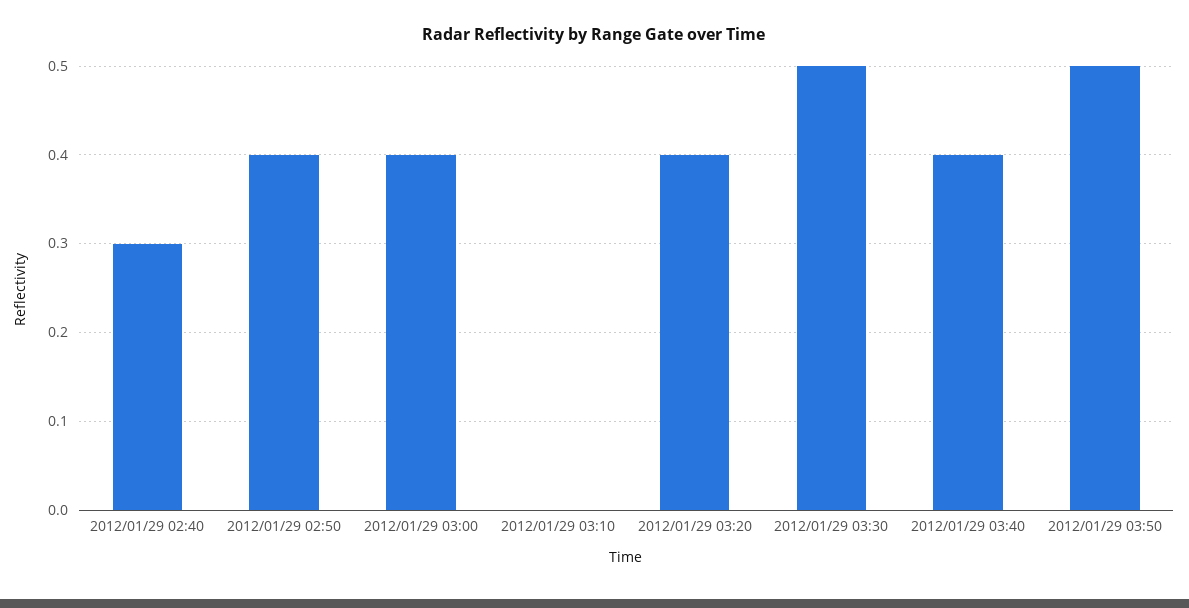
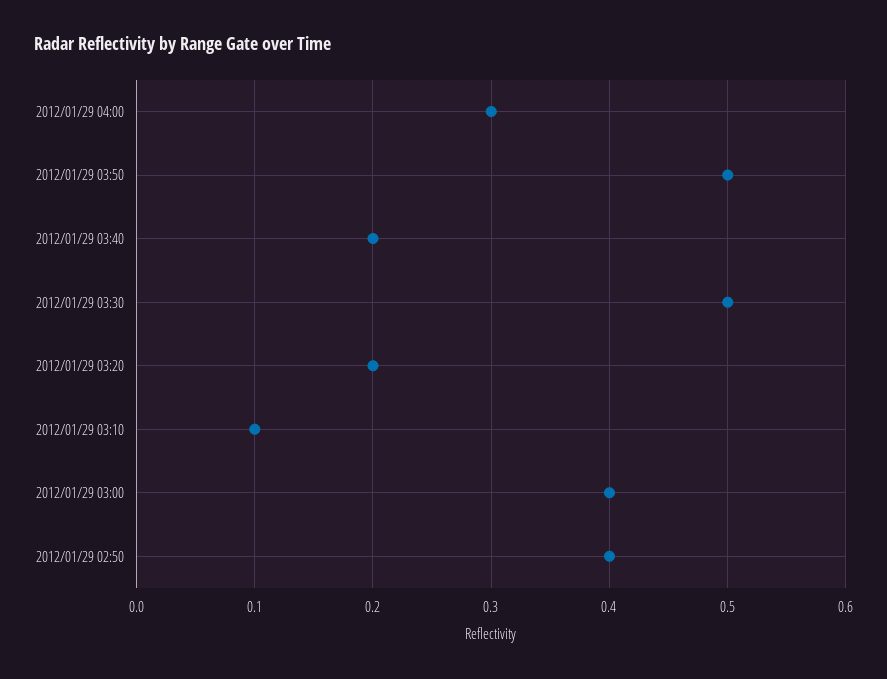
2012/01/29 02:40: 0.3 -> none
2012/01/29 03:10: 0 -> 0.1
2012/01/29 03:20: 0.4 -> 0.2
2012/01/29 03:40: 0.4 -> 0.2
2012/01/29 04:00: none -> 0.3

